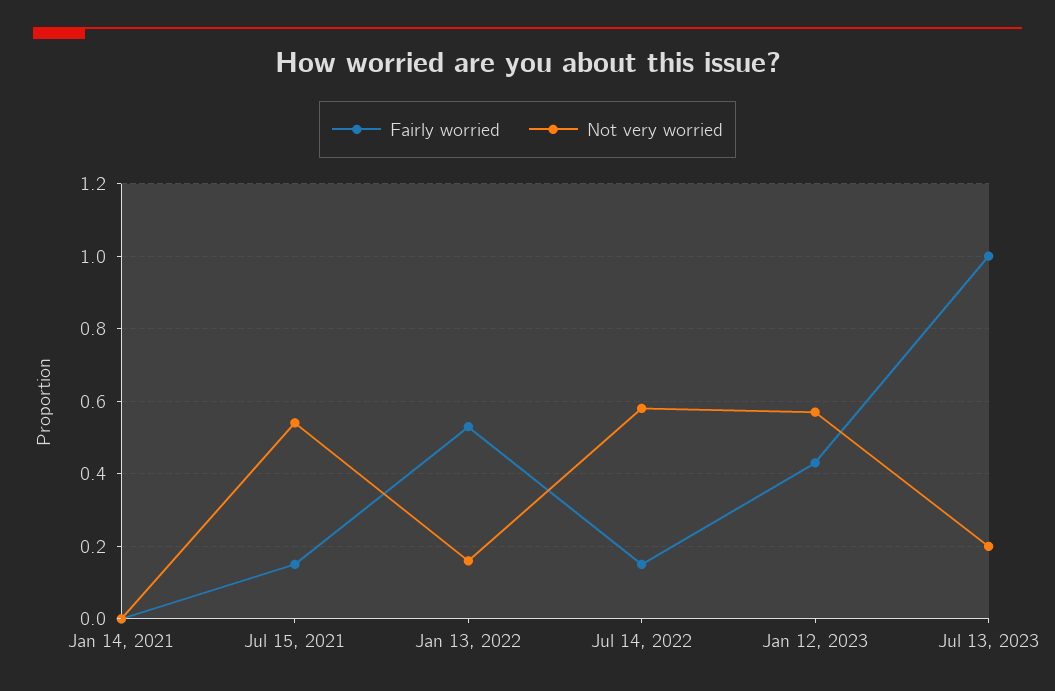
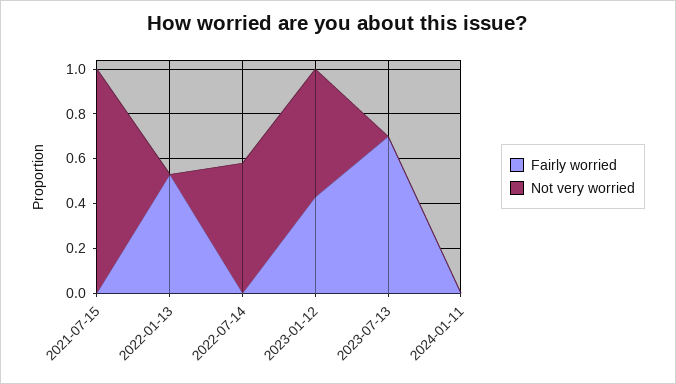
Fairly worried, Jan 14, 2021: 0 -> none
Not very worried, Jan 14, 2021: 0 -> none
Fairly worried, Jul 15, 2021: 0.15 -> 0
Not very worried, Jul 15, 2021: 0.55 -> 1
Not very worried, Jan 13, 2022: 0.15 -> 0
Fairly worried, Jul 14, 2022: 0.15 -> 0
Fairly worried, Jul 13, 2023: 1 -> 0.7
Not very worried, Jul 13, 2023: 0.2 -> 0
Fairly worried, 2024-01-11: none -> 0
Not very worried, 2024-01-11: none -> 0

